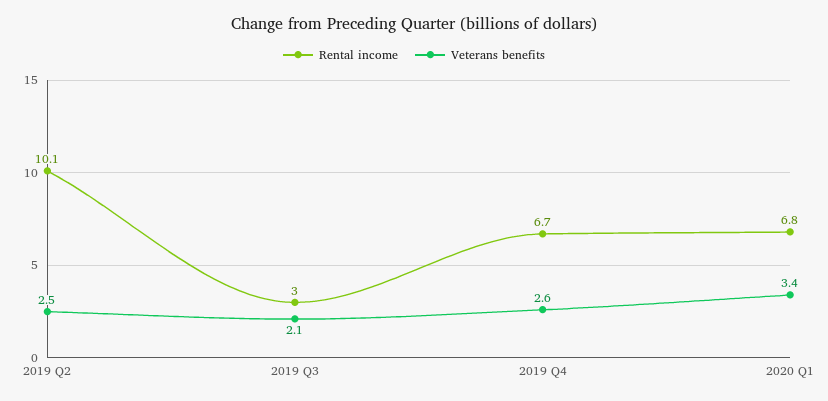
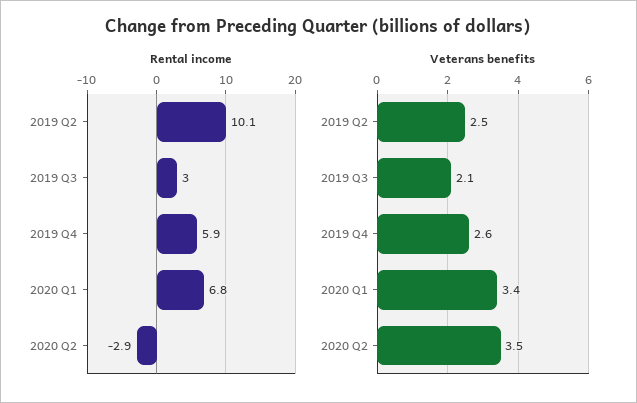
Rental income, 2019 Q4: 6.7 -> 5.9
Rental income, 2020 Q2: none -> -2.9
Veterans benefits, 2020 Q2: none -> 3.5

